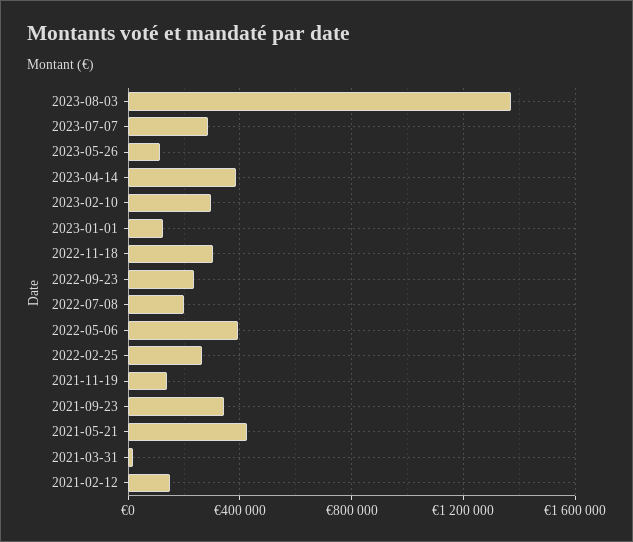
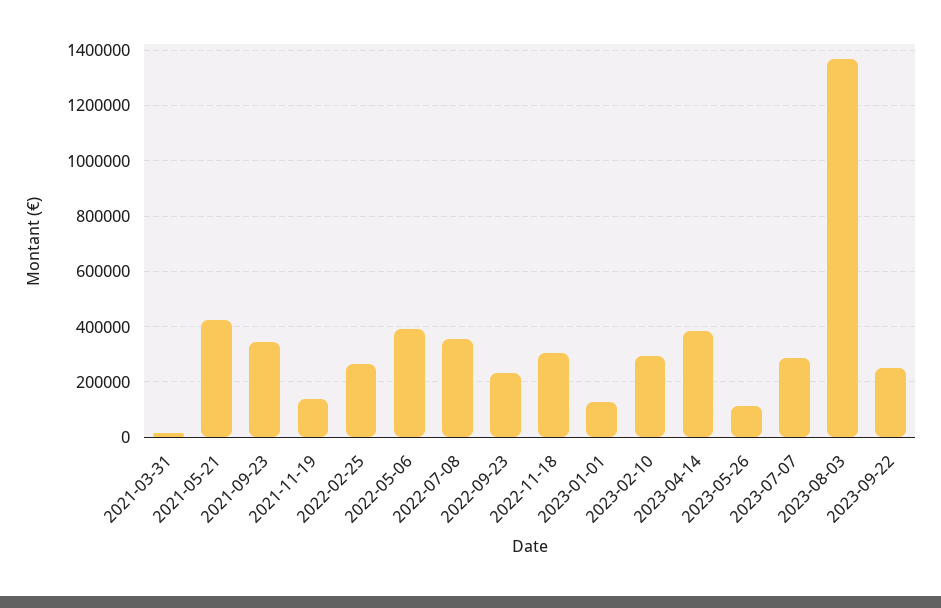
2022-07-08: 200000 -> 350000
2021-02-12: 150000 -> none
2023-09-22: none -> 250000

